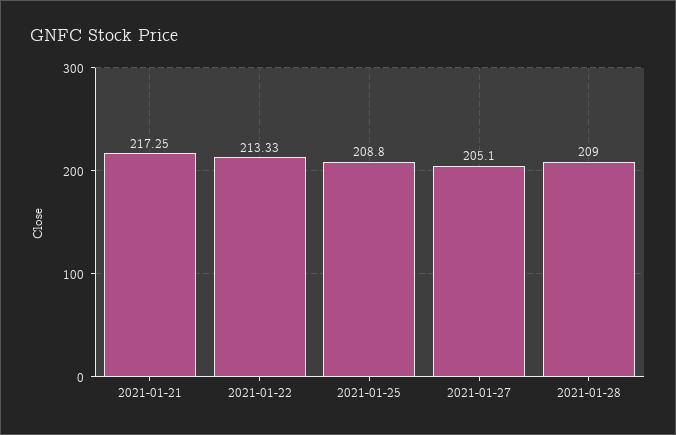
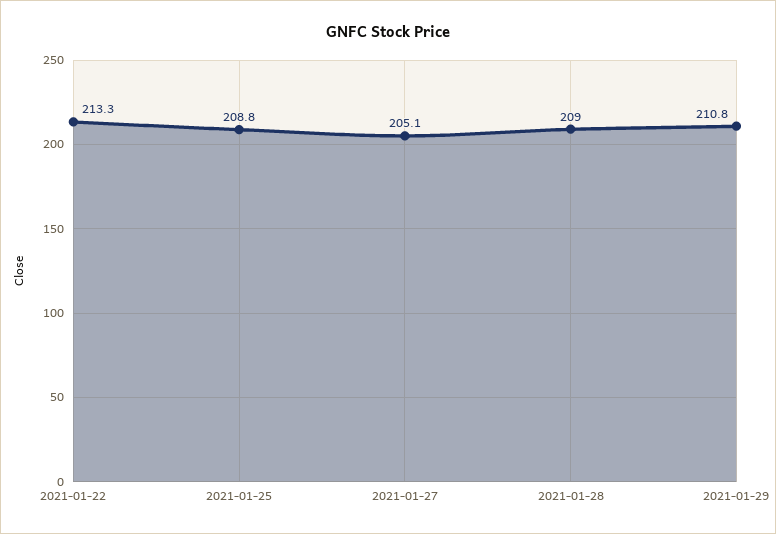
2021-01-21: 217.25 -> none
2021-01-22: 213.33 -> 213.3
2021-01-29: none -> 210.8

